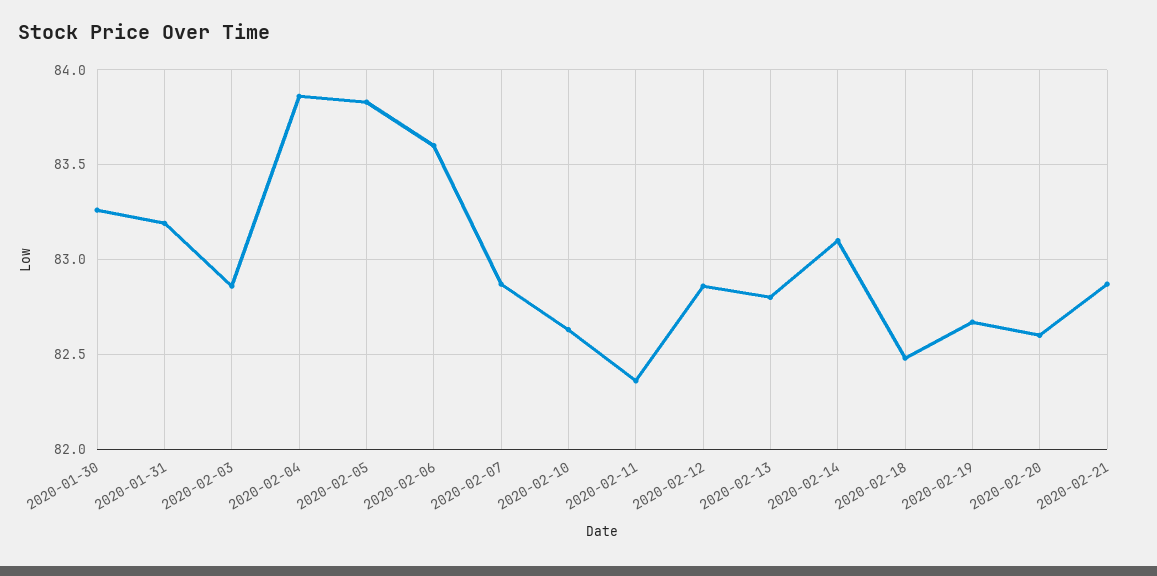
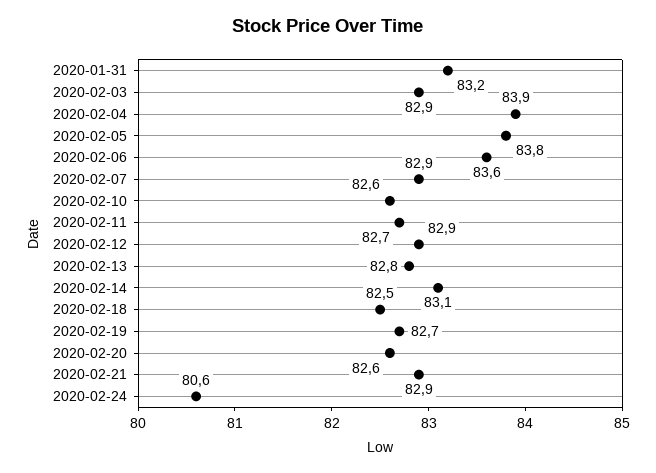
2020-01-30: 83.25 -> none
2020-02-11: 82.35 -> 82.7
2020-02-24: none -> 80.6

